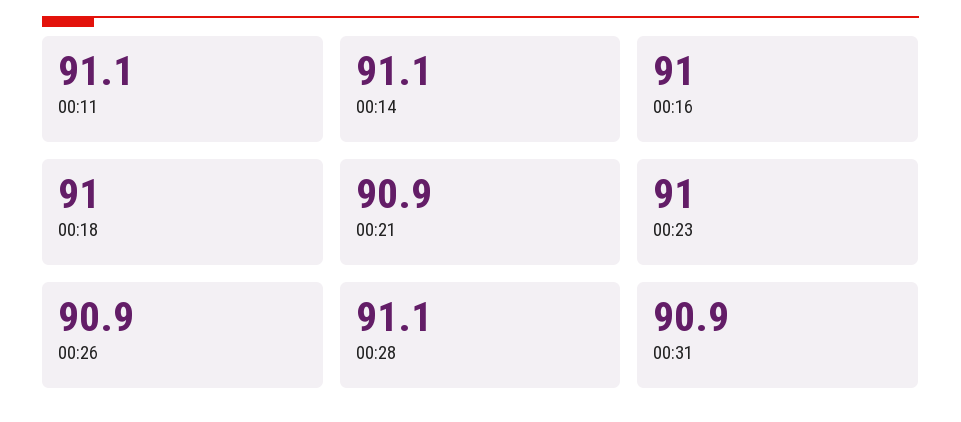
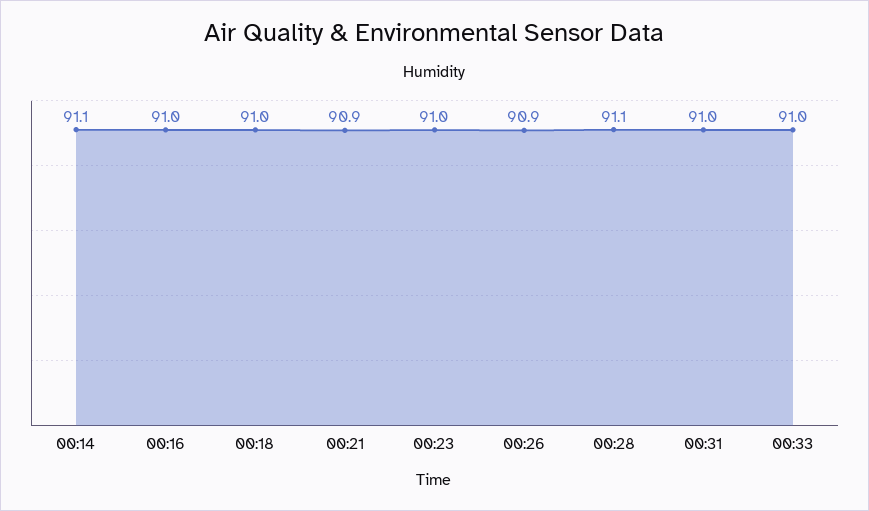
00:11: 91.1 -> none
00:31: 90.9 -> 91
00:33: none -> 91

